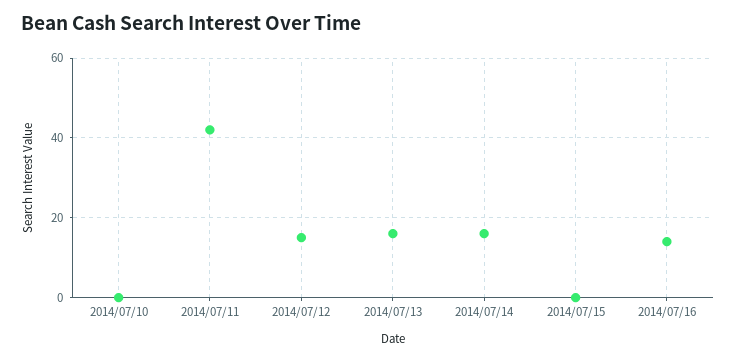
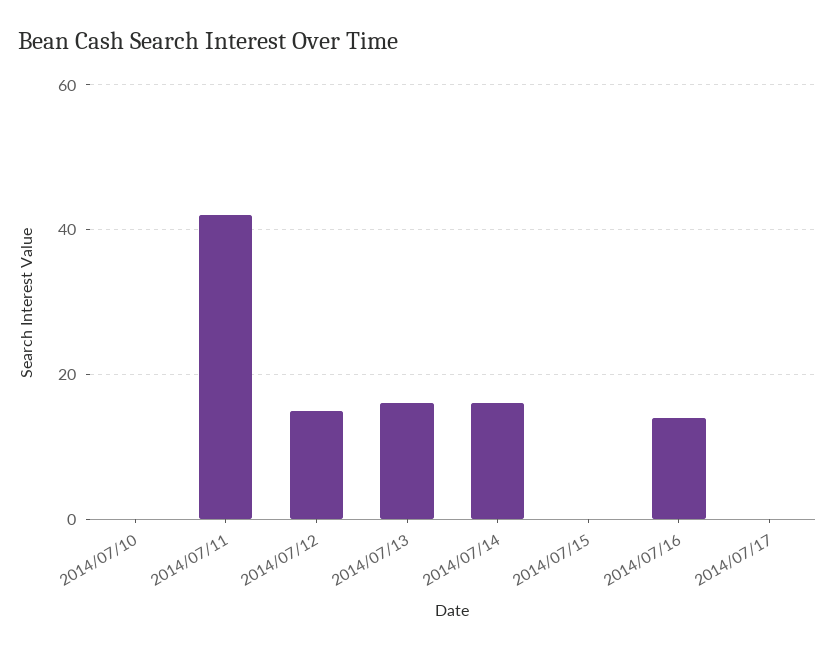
2014/07/17: none -> 0

